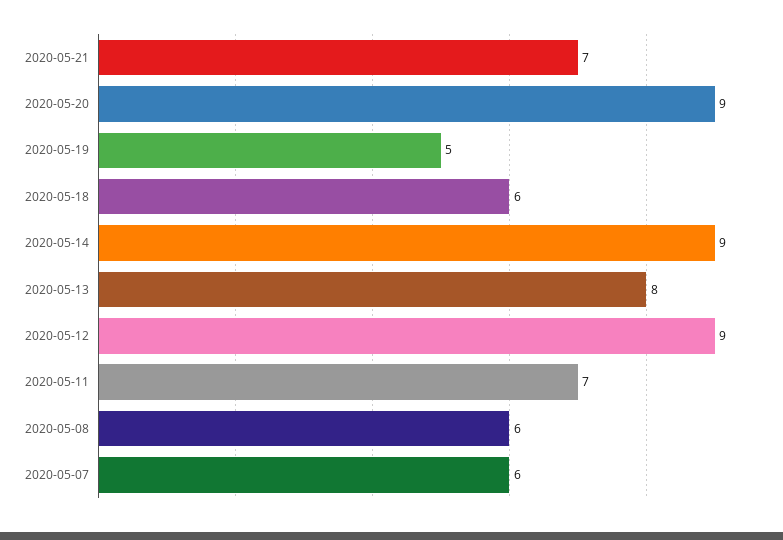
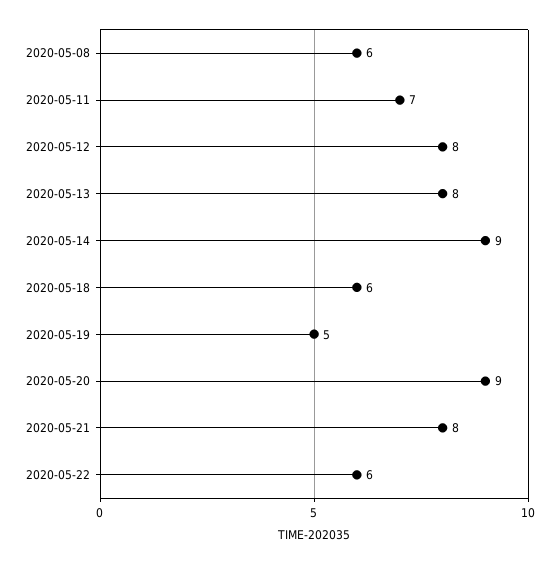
2020-05-21: 7 -> 8
2020-05-12: 9 -> 8
2020-05-07: 6 -> none
2020-05-22: none -> 6

